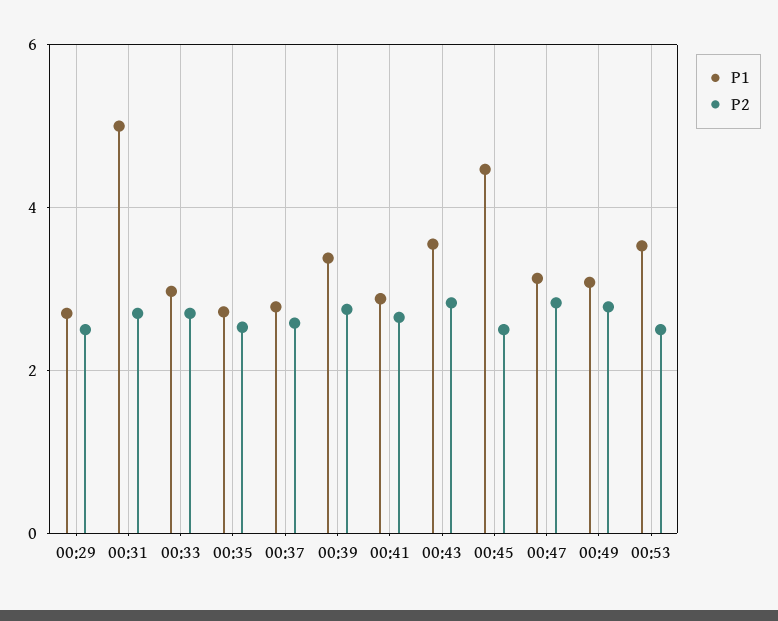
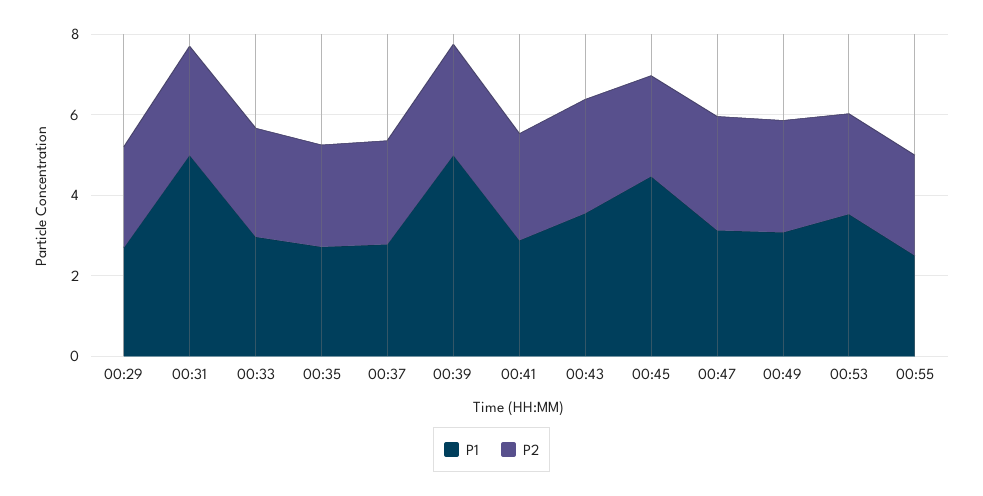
P1, 00:39: 3.4 -> 5
P1, 00:55: none -> 2.5
P2, 00:55: none -> 2.5

